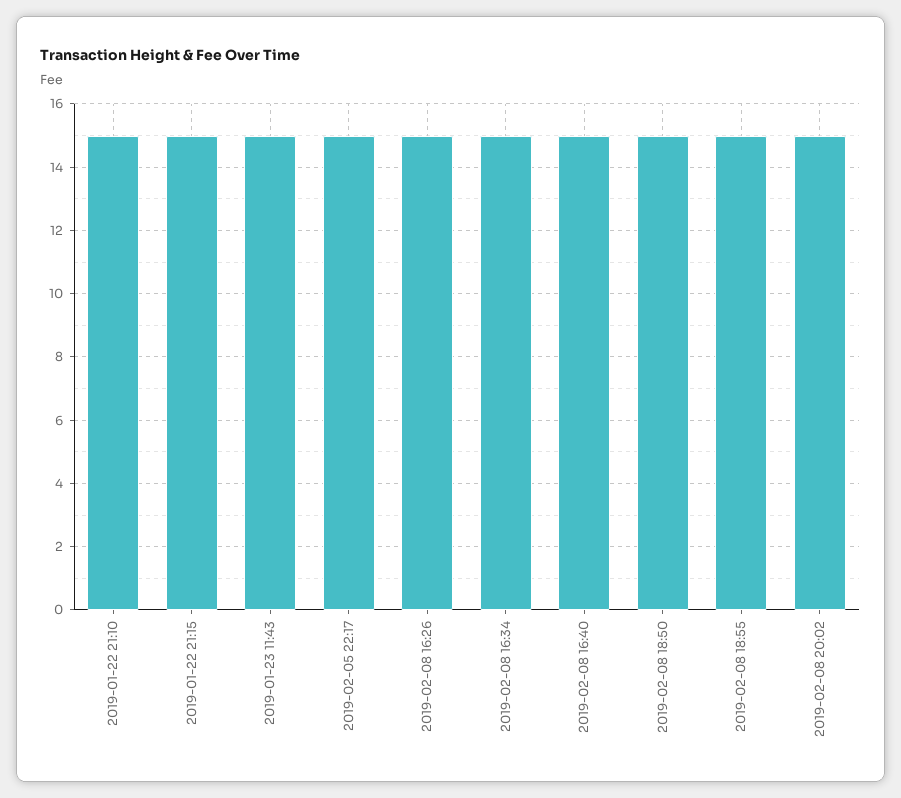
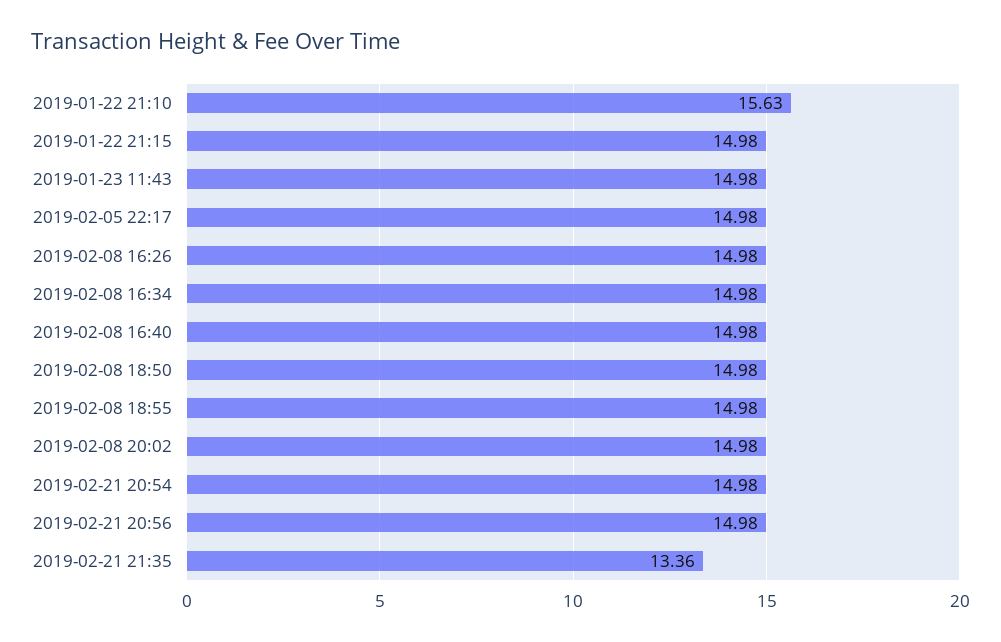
2019-01-22 21:10: 15 -> 15.63
2019-02-21 20:54: none -> 14.98
2019-02-21 20:56: none -> 14.98
2019-02-21 21:35: none -> 13.36

